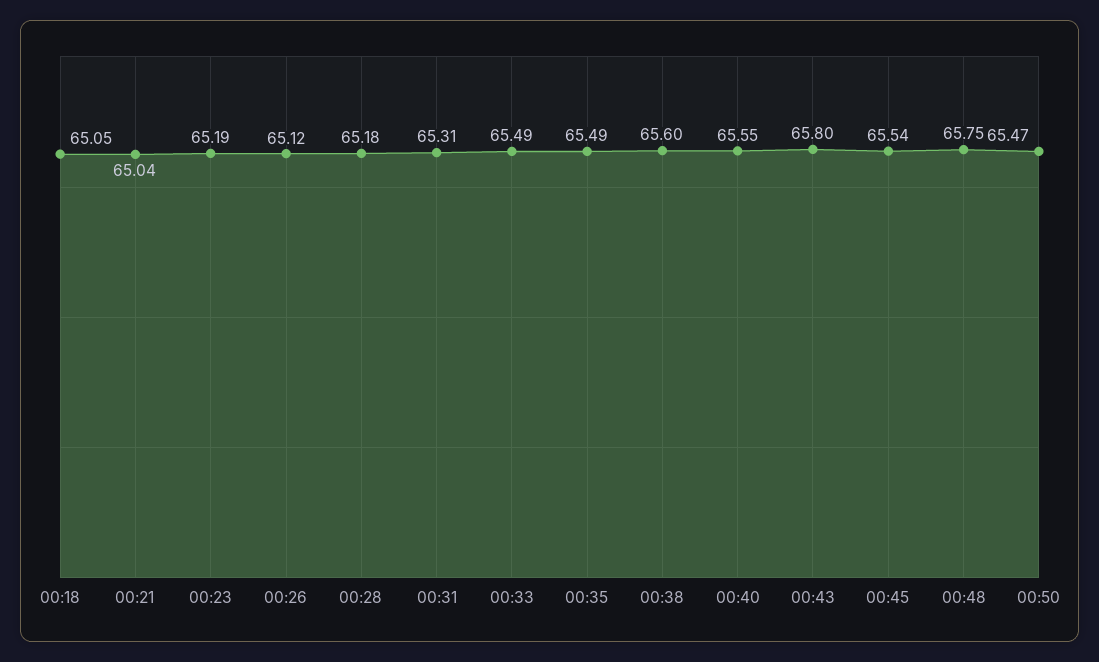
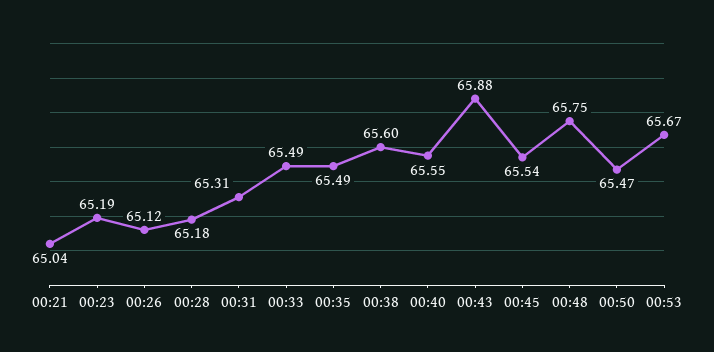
00:18: 65.05 -> none
00:43: 65.8 -> 65.88
00:53: none -> 65.67

